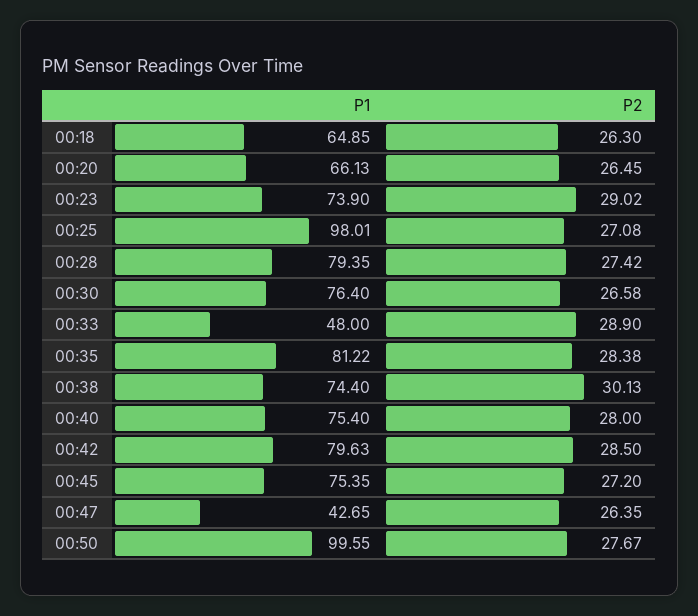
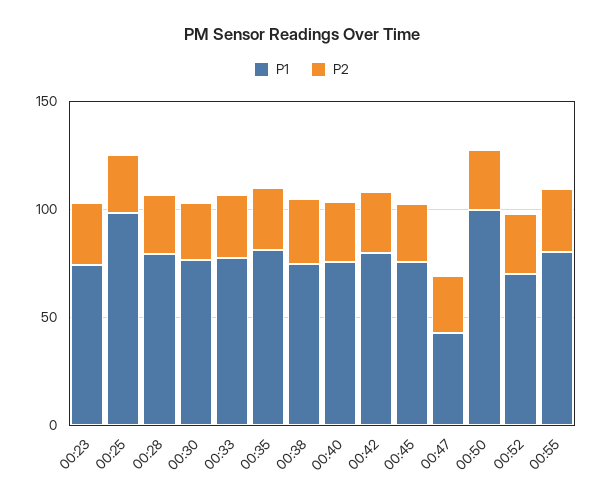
P1, 00:18: 64.85 -> none
P2, 00:18: 26.3 -> none
P1, 00:20: 66.13 -> none
P2, 00:20: 26.45 -> none
P1, 00:33: 48 -> 80
P1, 00:52: none -> 70
P2, 00:52: none -> 30
P1, 00:55: none -> 80
P2, 00:55: none -> 30

